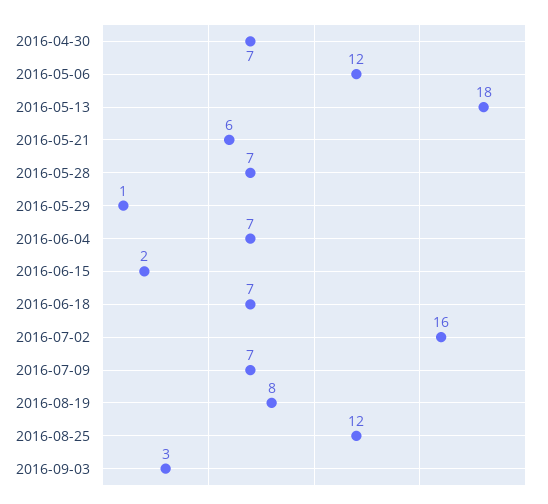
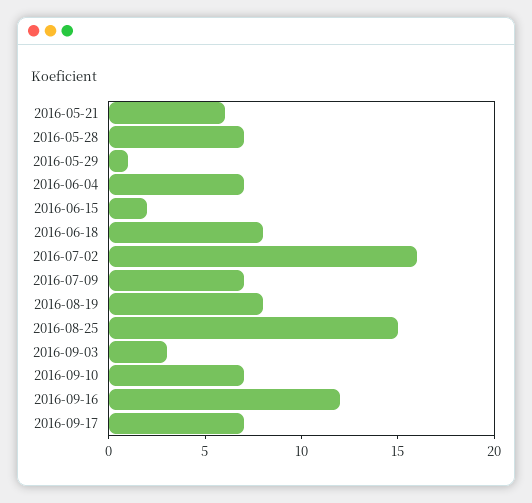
2016-04-30: 7 -> none
2016-05-06: 12 -> none
2016-05-13: 18 -> none
2016-06-18: 7 -> 8
2016-08-25: 12 -> 15
2016-09-10: none -> 7
2016-09-16: none -> 12
2016-09-17: none -> 7

